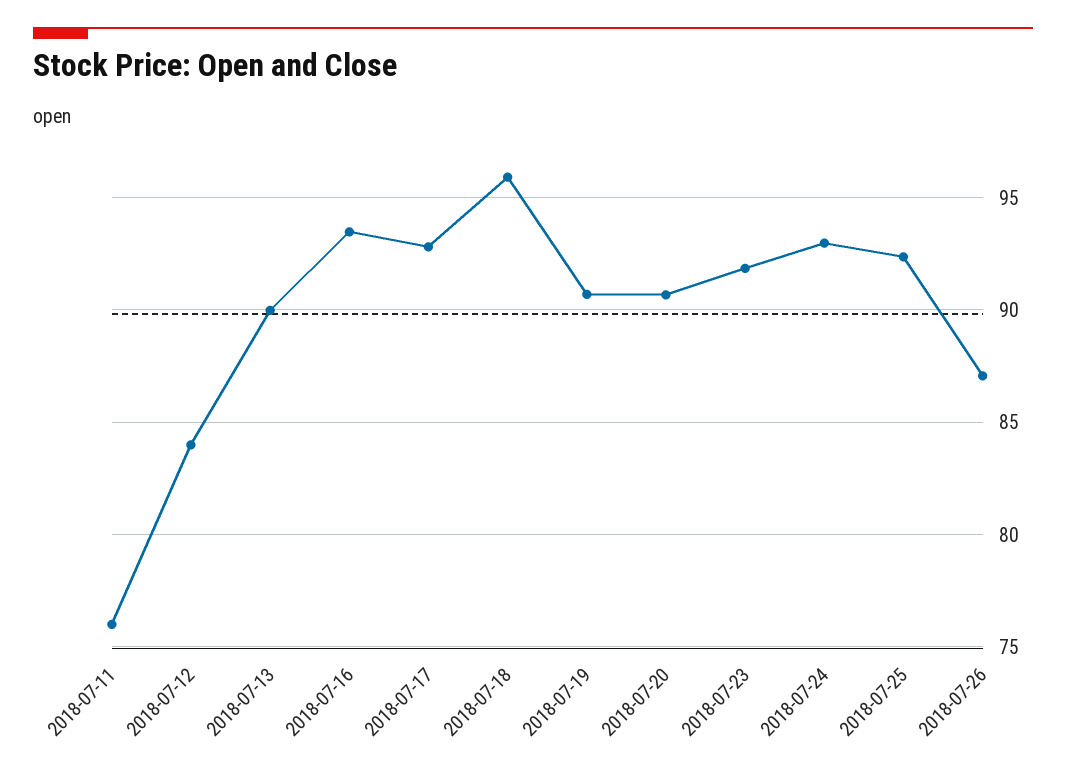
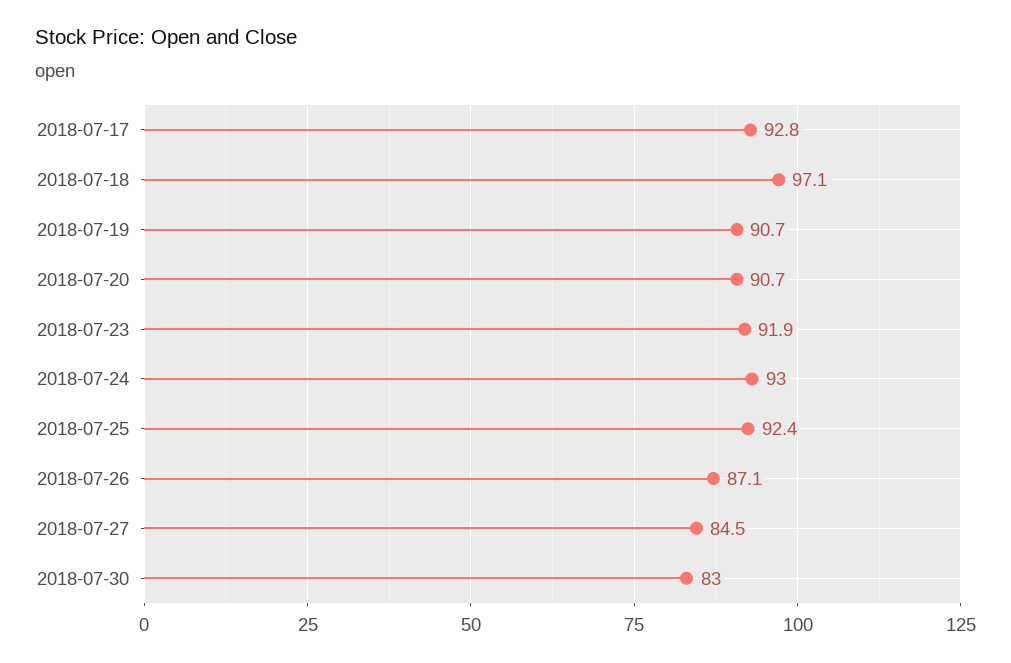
2018-07-11: 76 -> none
2018-07-12: 84 -> none
2018-07-13: 90 -> none
2018-07-16: 93.5 -> none
2018-07-18: 96 -> 97.1
2018-07-27: none -> 84.5
2018-07-30: none -> 83

